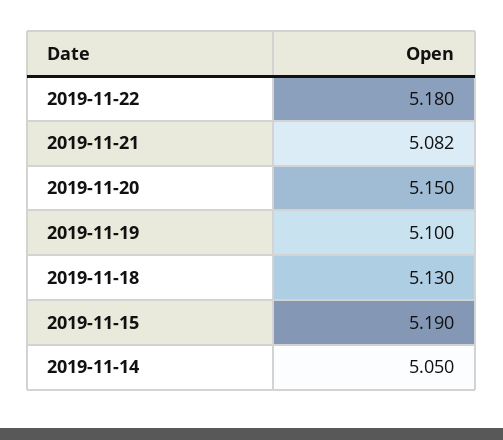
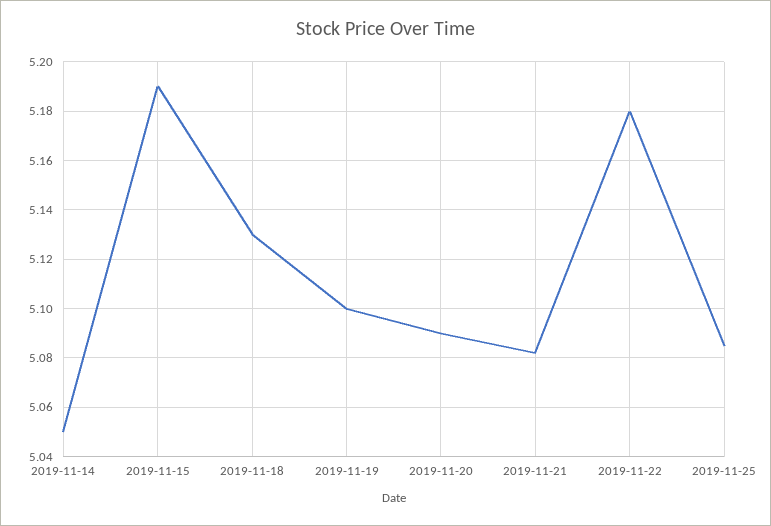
2019-11-20: 5.15 -> 5.09
2019-11-25: none -> 5.085

